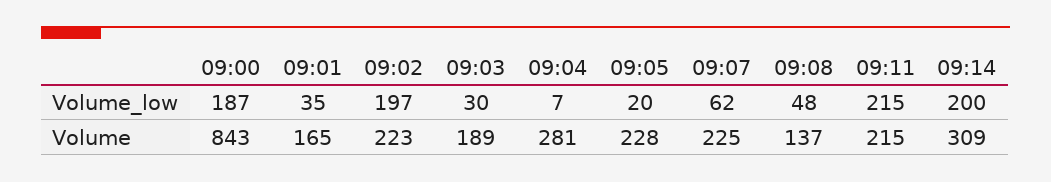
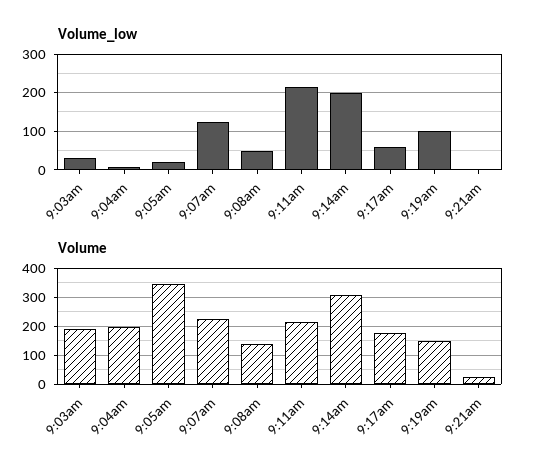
Volume_low, 09:00: 187 -> none
Volume_low, 09:01: 35 -> none
Volume_low, 09:02: 197 -> none
Volume_low, 09:07: 62 -> 120
Volume, 09:00: 843 -> none
Volume, 09:01: 165 -> none
Volume, 09:02: 223 -> none
Volume, 09:04: 281 -> 200
Volume, 09:05: 228 -> 350
Volume_low, 9:17am: none -> 60
Volume_low, 9:19am: none -> 100
Volume_low, 9:21am: none -> 0
Volume, 9:17am: none -> 175
Volume, 9:19am: none -> 150
Volume, 9:21am: none -> 25

